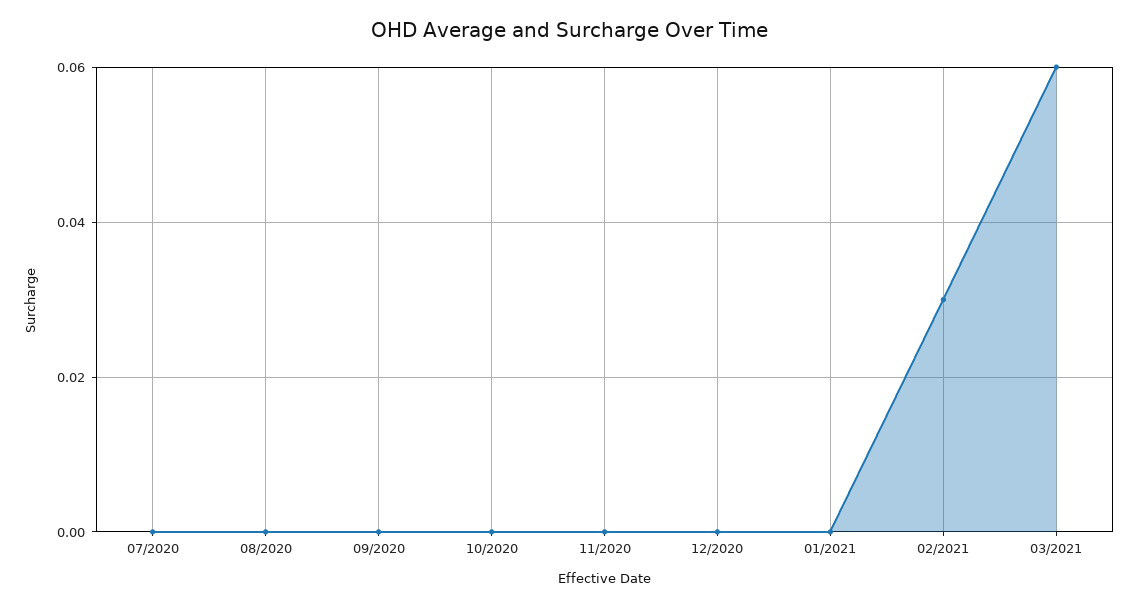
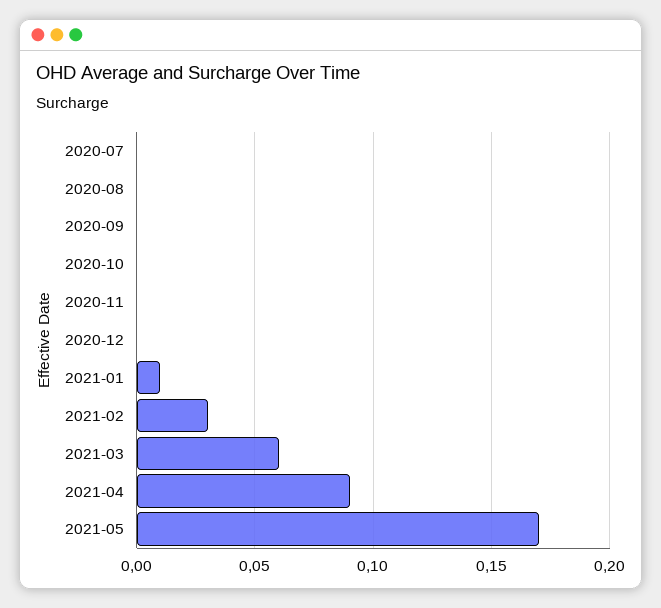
01/2021: 0 -> 0.01
2021-04: none -> 0.09
2021-05: none -> 0.17

